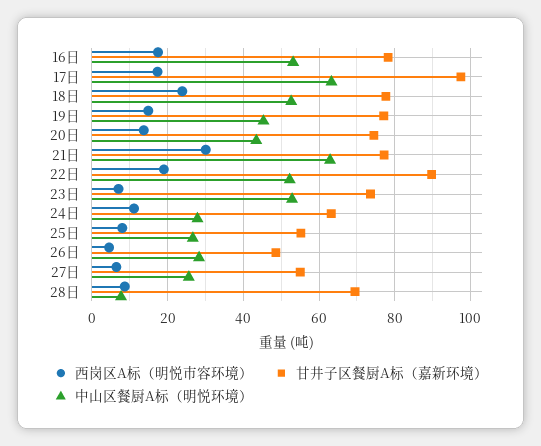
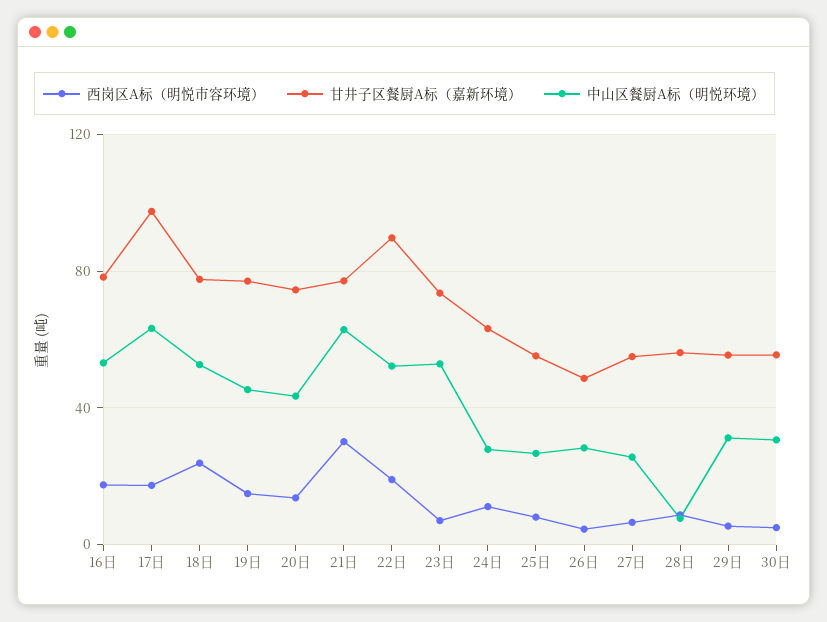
甘井子区餐厨A标（嘉新环境）, 28日: 70 -> 55
西岗区A标（明悦市容环境）, 29日: none -> 5
甘井子区餐厨A标（嘉新环境）, 29日: none -> 55
中山区餐厨A标（明悦环境）, 29日: none -> 30
西岗区A标（明悦市容环境）, 30日: none -> 5
甘井子区餐厨A标（嘉新环境）, 30日: none -> 55
中山区餐厨A标（明悦环境）, 30日: none -> 30

